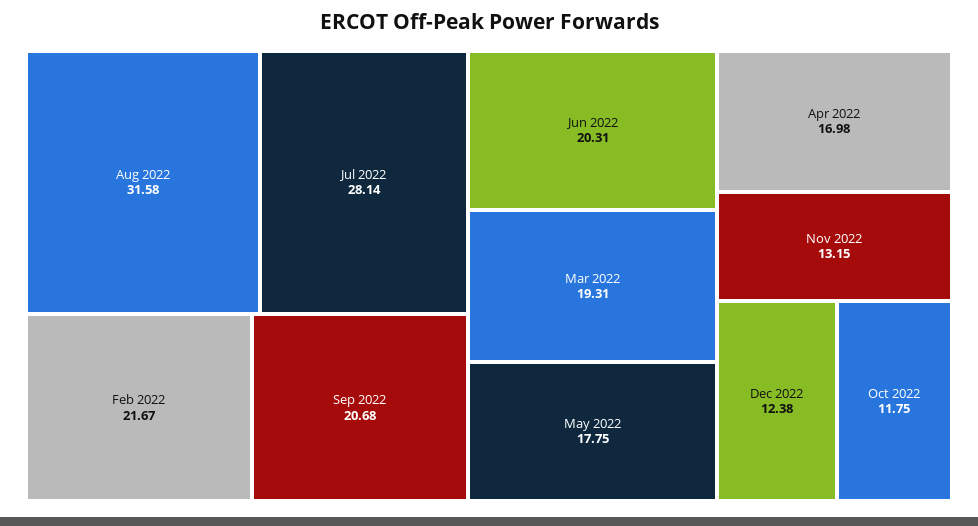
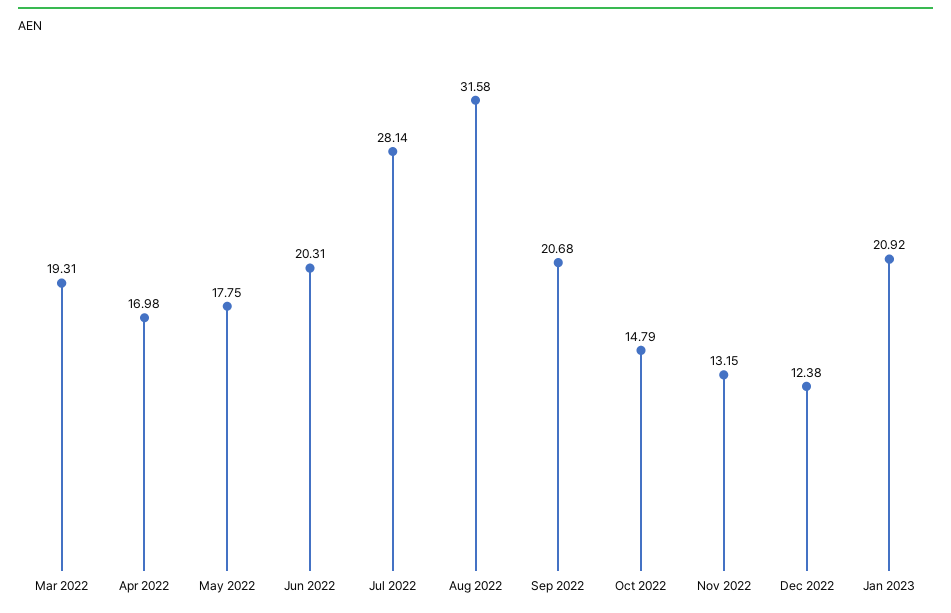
Feb 2022: 21.67 -> none
Oct 2022: 11.75 -> 14.79
Jan 2023: none -> 20.92

